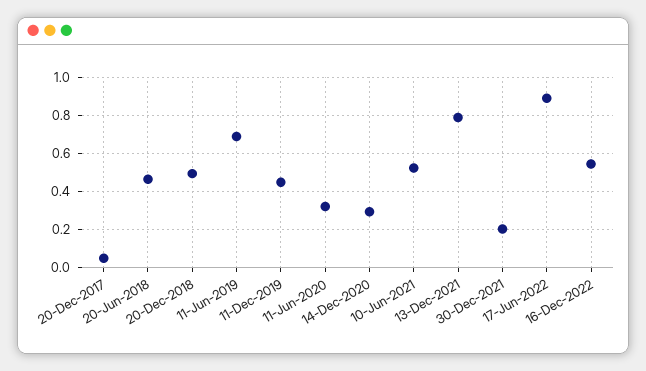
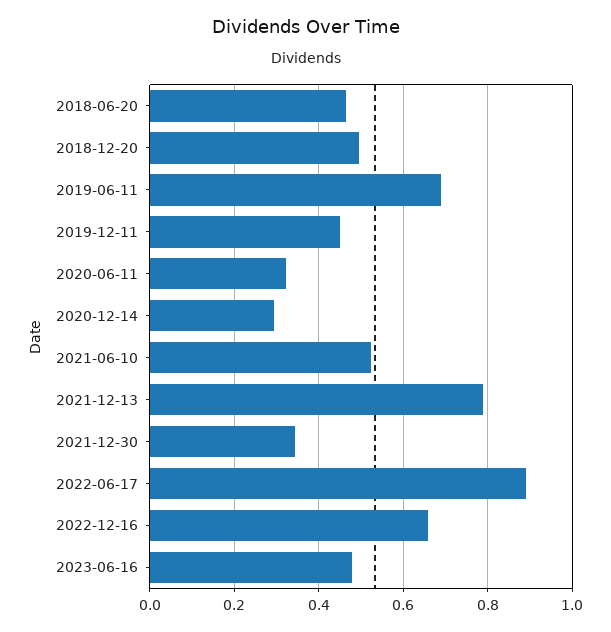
20-Dec-2017: 0.05 -> none
30-Dec-2021: 0.2 -> 0.34
16-Dec-2022: 0.55 -> 0.66
2023-06-16: none -> 0.48

